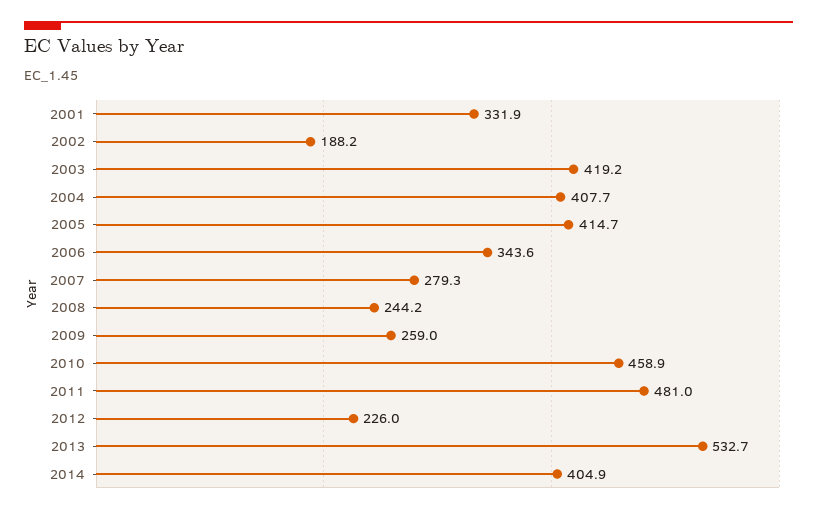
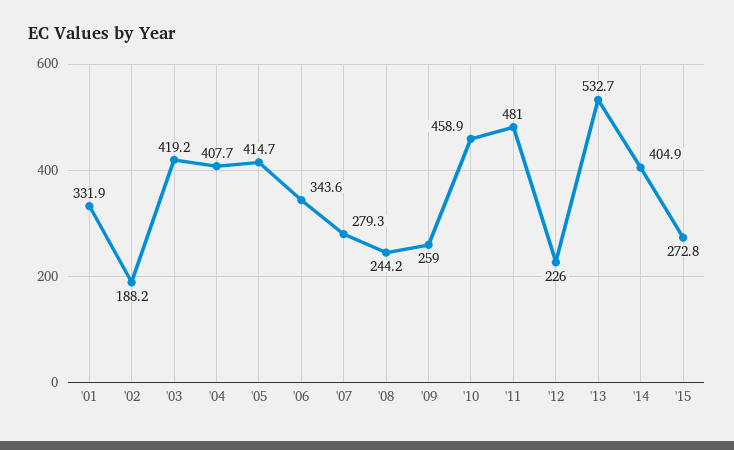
'15: none -> 272.8

